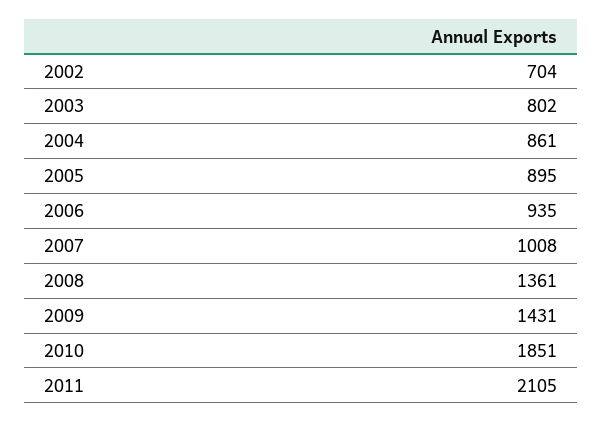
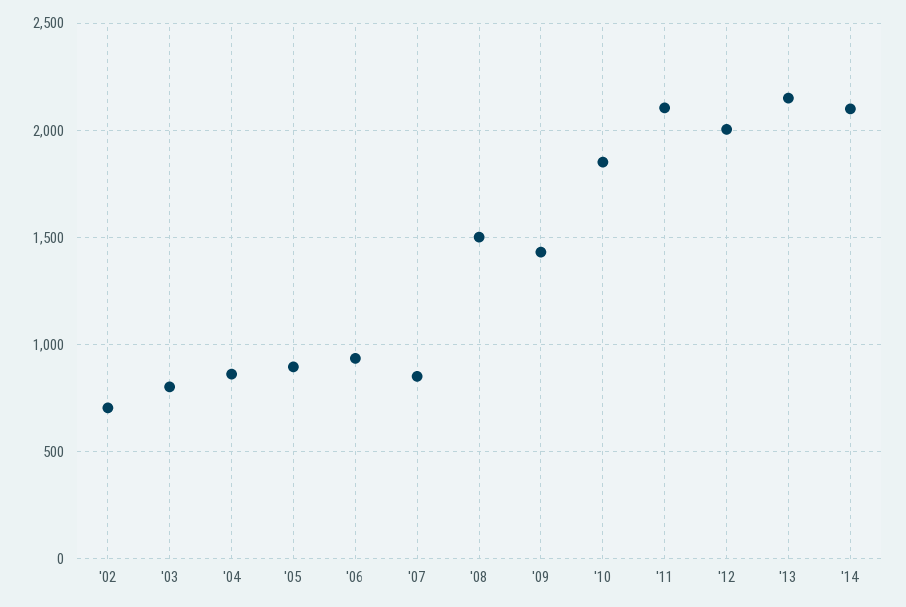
2007: 1008 -> 850
2008: 1361 -> 1500
'12: none -> 2000
'13: none -> 2150
'14: none -> 2100

